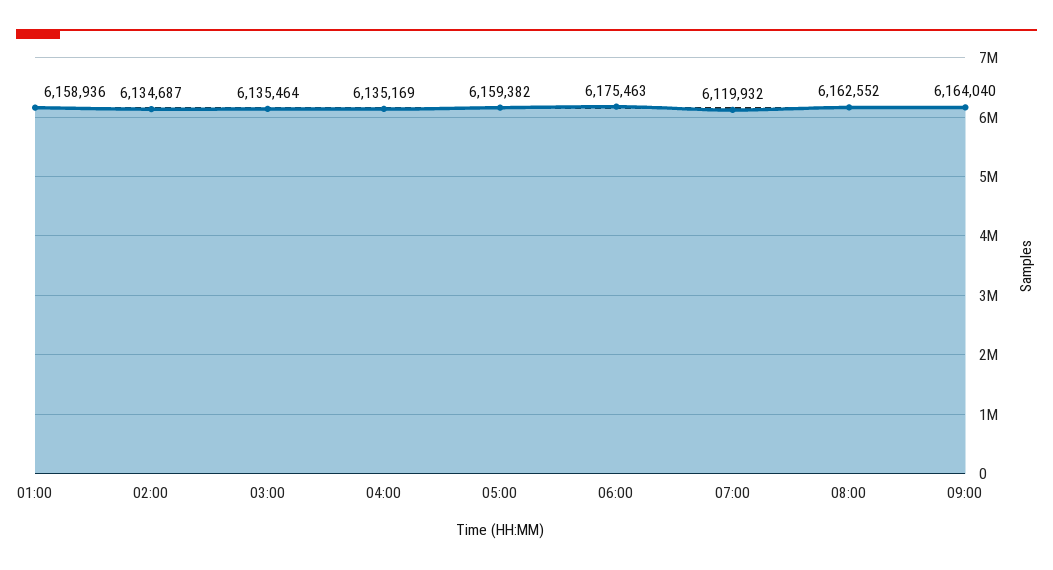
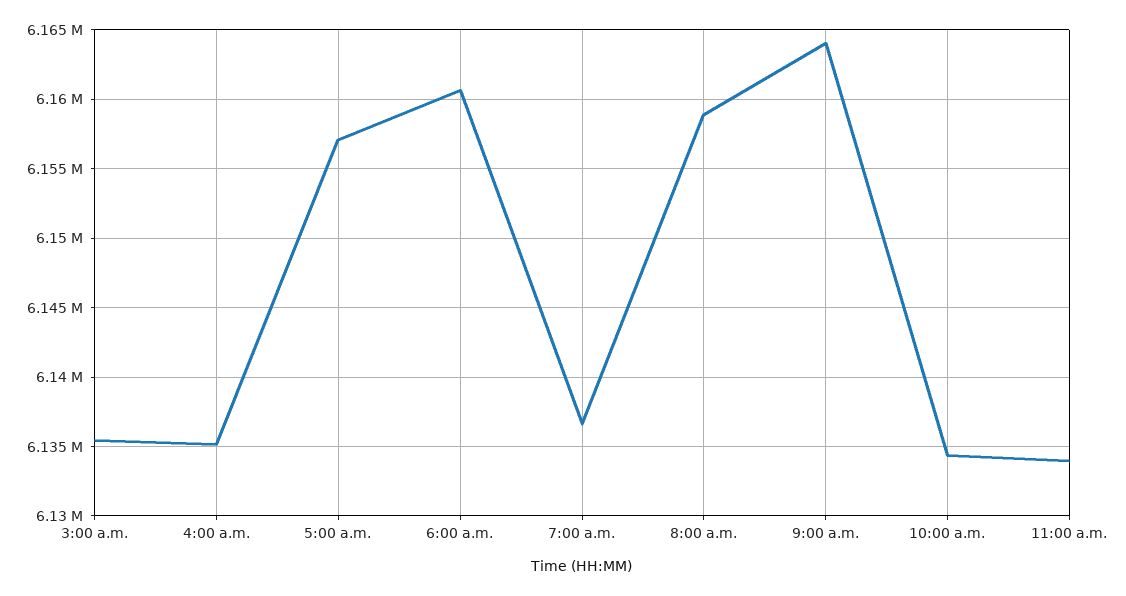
01:00: 6158936 -> none
02:00: 6134687 -> none
05:00: 6159382 -> 6157000
06:00: 6175463 -> 6160500
07:00: 6119932 -> 6136500
08:00: 6162552 -> 6159000
10:00 a.m.: none -> 6134500
11:00 a.m.: none -> 6134000

